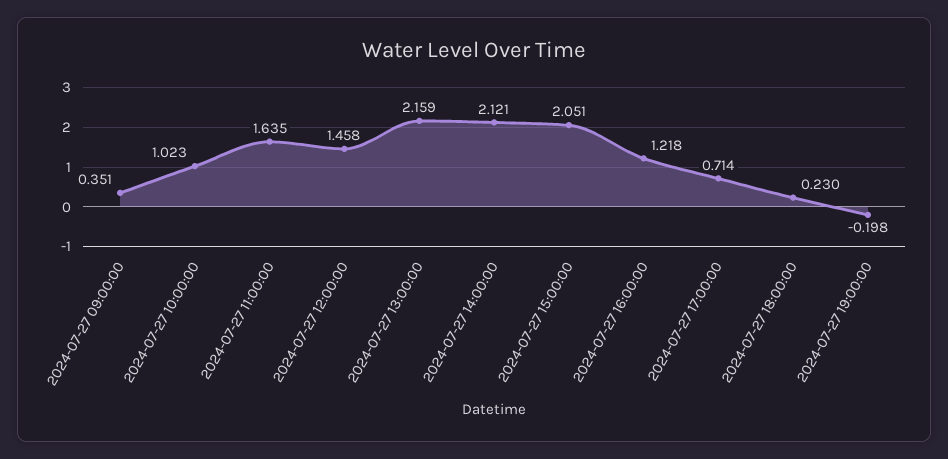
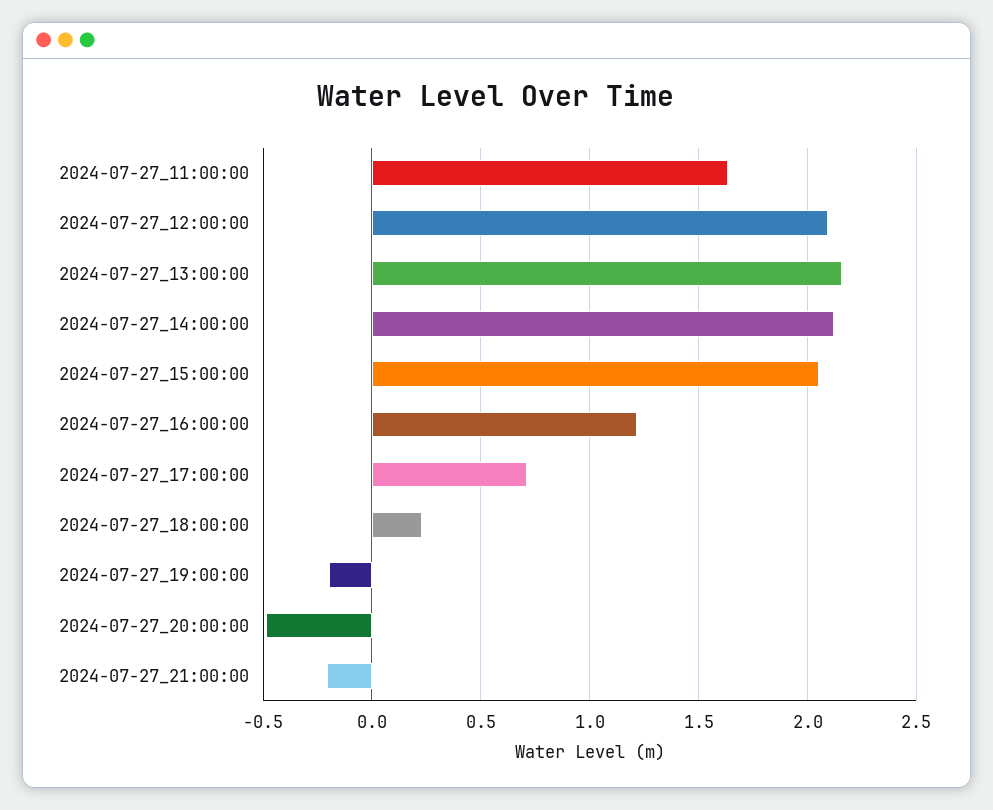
2024-07-27 09:00:00: 0.351 -> none
2024-07-27 10:00:00: 1.023 -> none
2024-07-27 12:00:00: 1.458 -> 2.1
2024-07-27_20:00:00: none -> -0.5
2024-07-27_21:00:00: none -> -0.2

